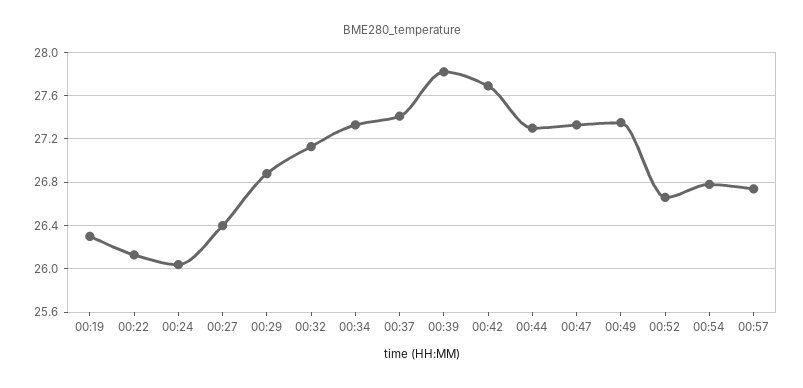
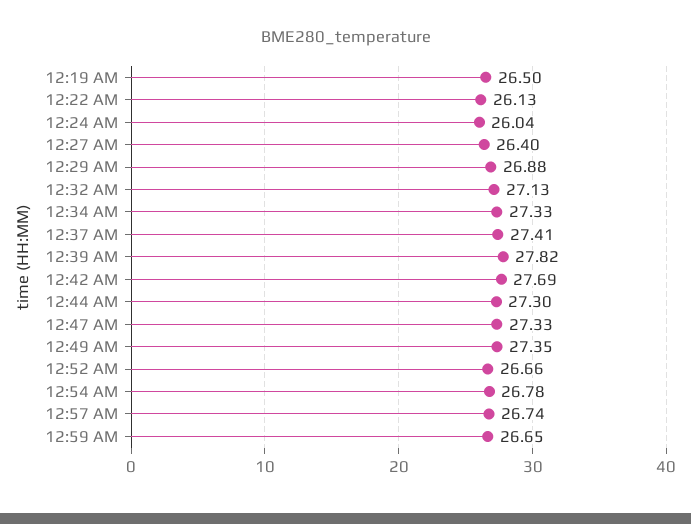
00:19: 26.3 -> 26.5
12:59 AM: none -> 26.65

